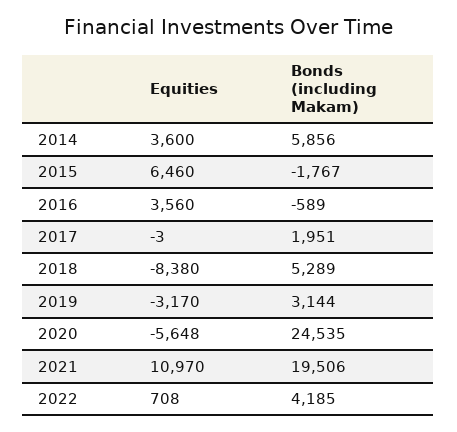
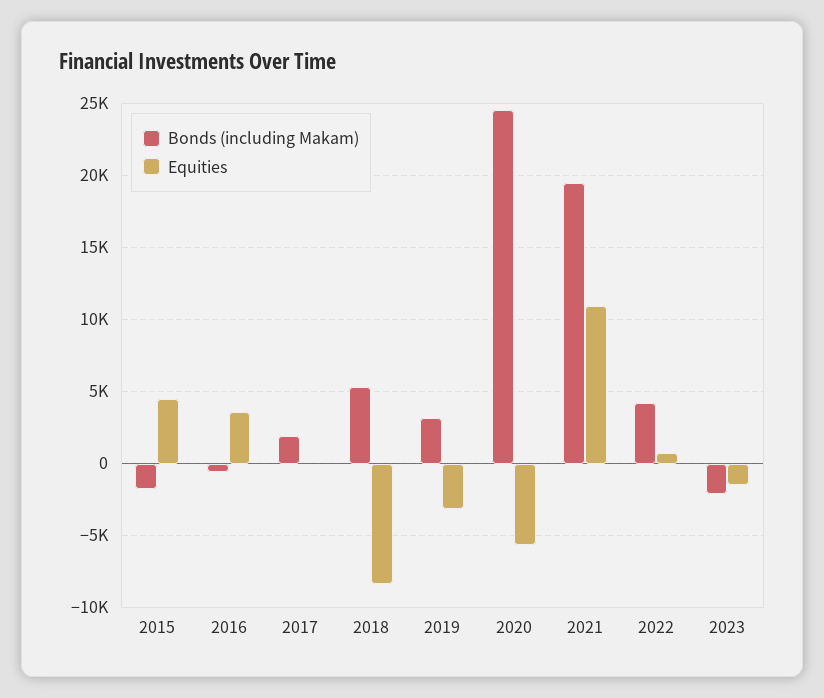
Equities, 2014: 3600 -> none
Bonds (including Makam), 2014: 5856 -> none
Equities, 2015: 6460 -> 4500
Bonds (including Makam), 2023: none -> -2000
Equities, 2023: none -> -1500

